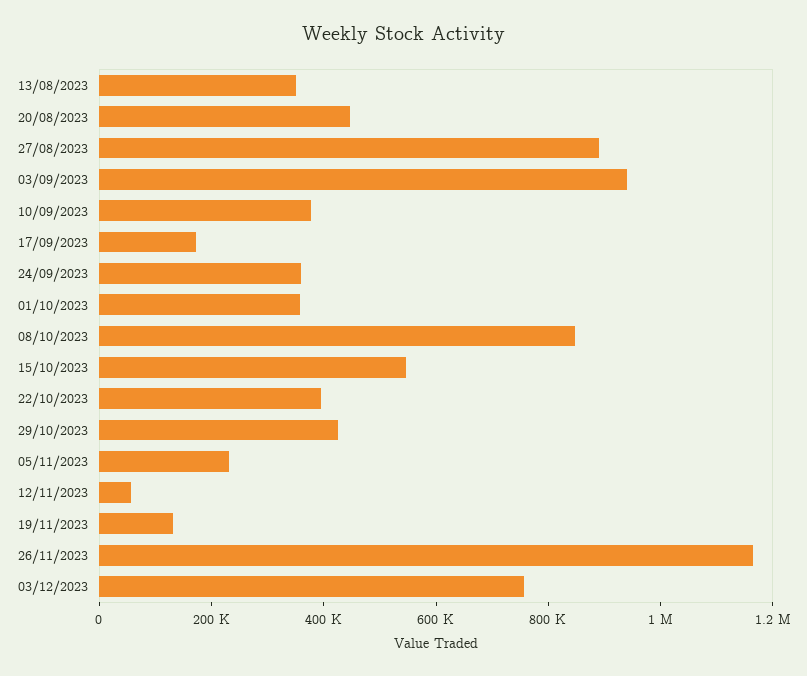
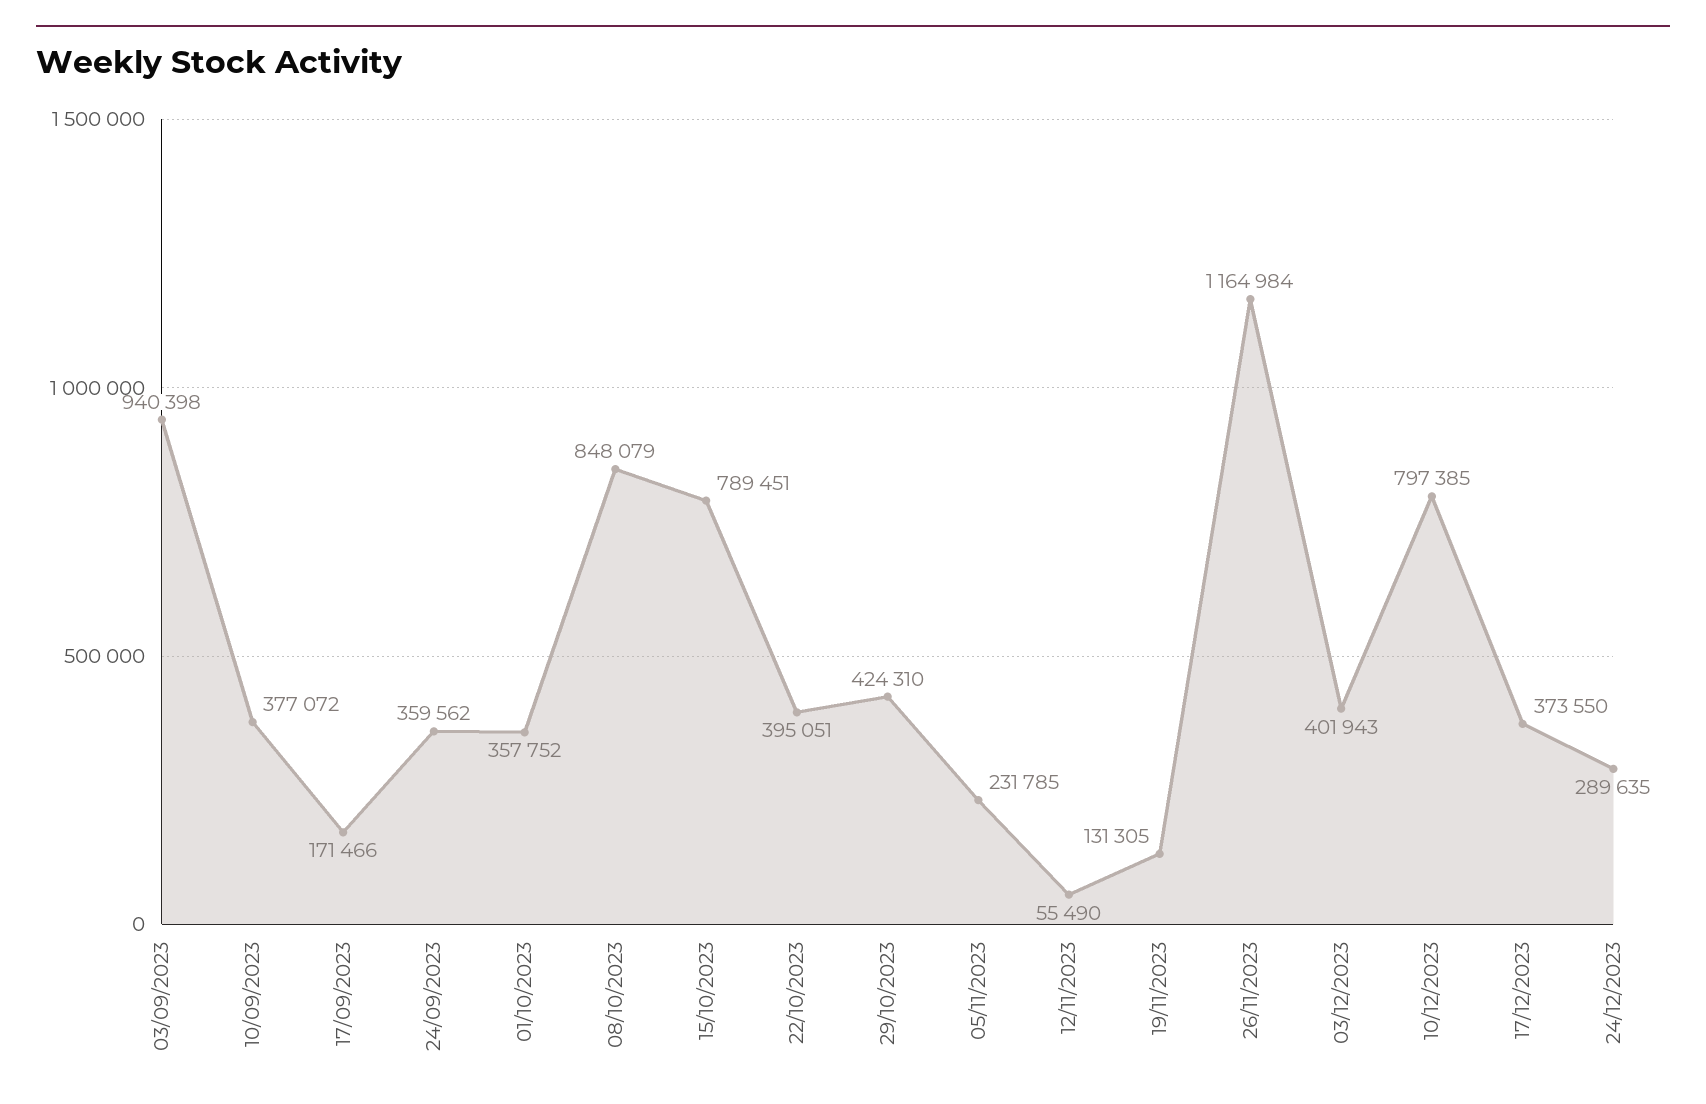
13/08/2023: 350000 -> none
20/08/2023: 450000 -> none
27/08/2023: 900000 -> none
15/10/2023: 550000 -> 789451
03/12/2023: 750000 -> 401943
10/12/2023: none -> 797385
17/12/2023: none -> 373550
24/12/2023: none -> 289635

